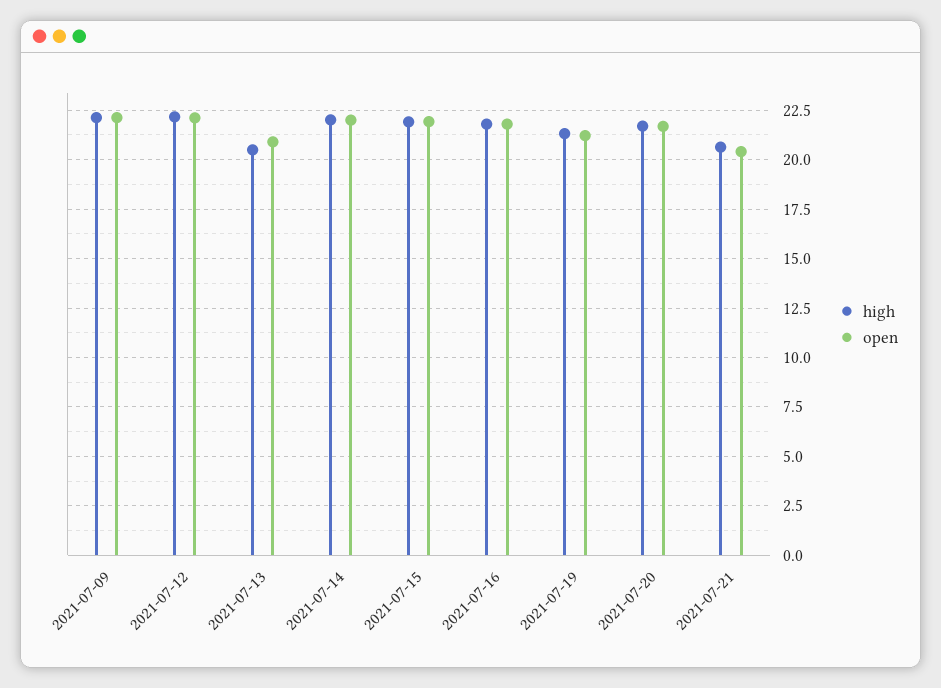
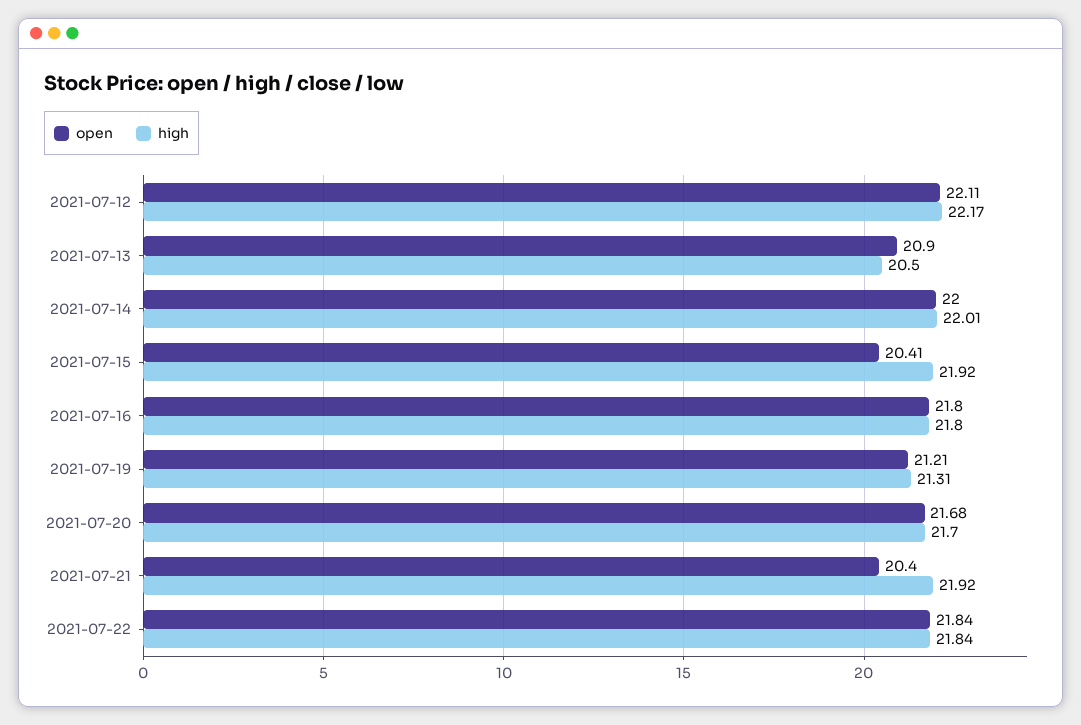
high, 2021-07-09: 22 -> none
open, 2021-07-09: 22 -> none
open, 2021-07-15: 22 -> 20.41
high, 2021-07-21: 20.5 -> 21.92
open, 2021-07-22: none -> 21.84
high, 2021-07-22: none -> 21.84

